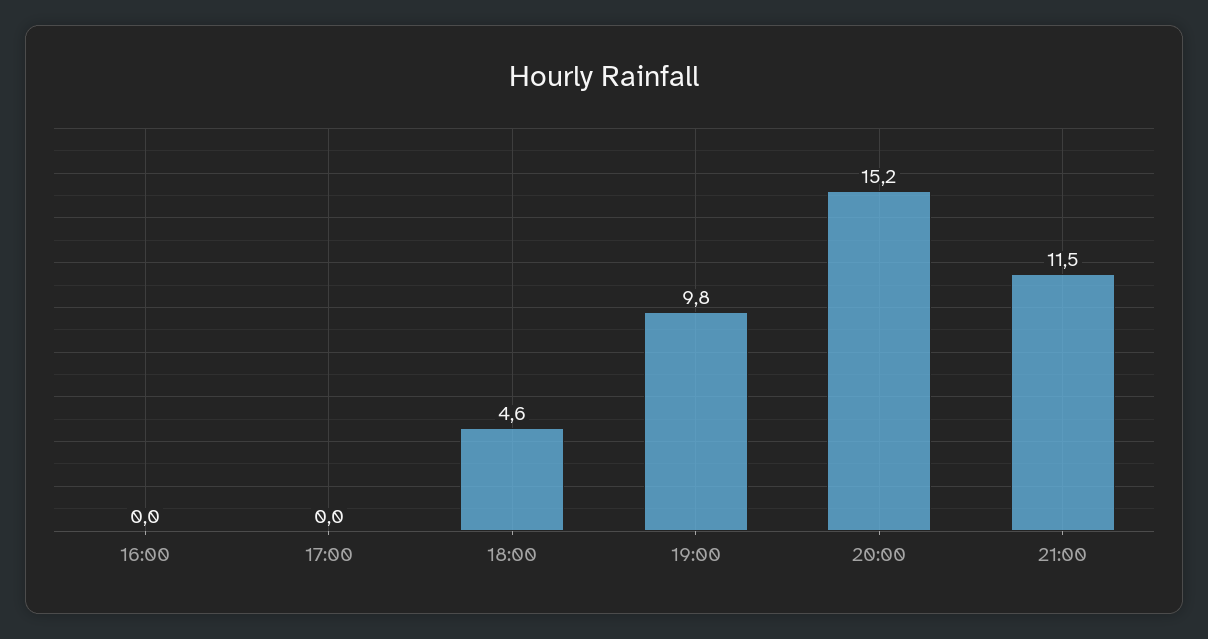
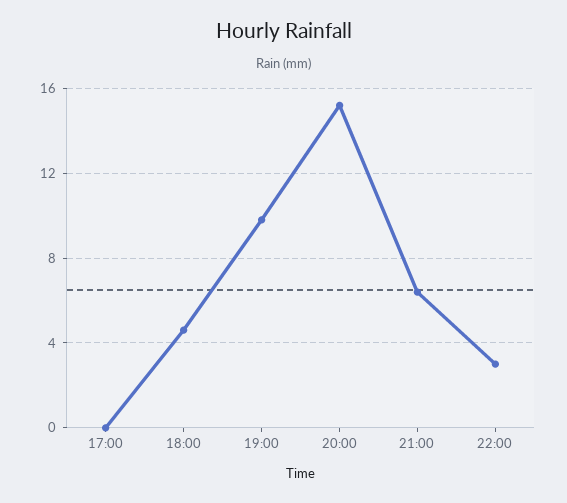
16:00: 0 -> none
21:00: 11.5 -> 6.5
22:00: none -> 3

